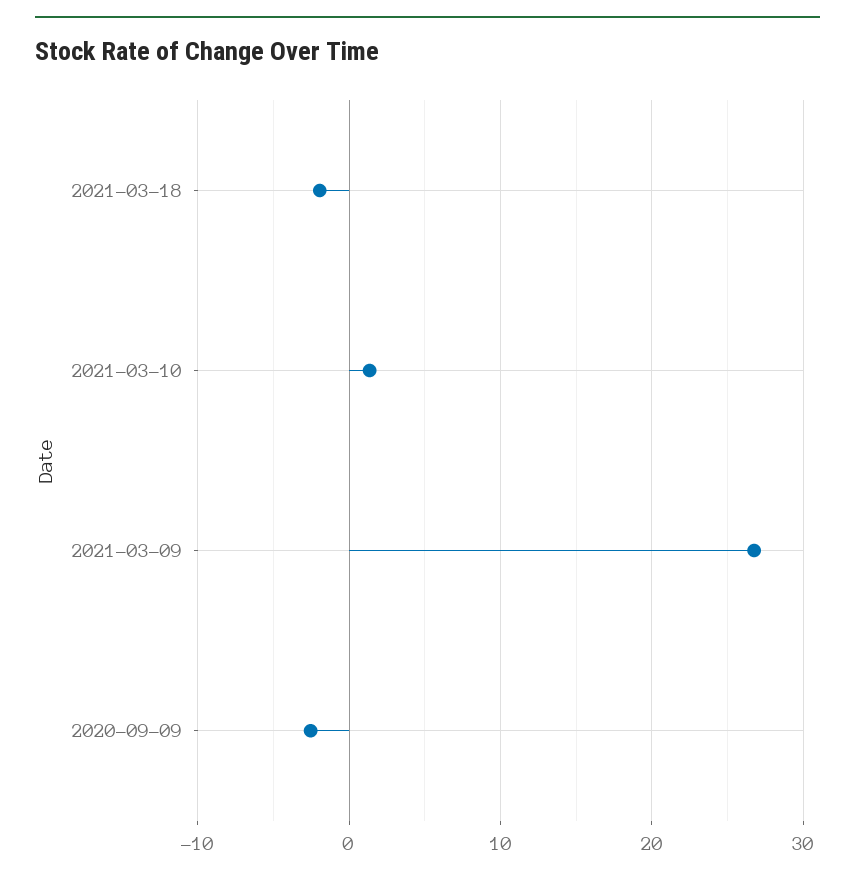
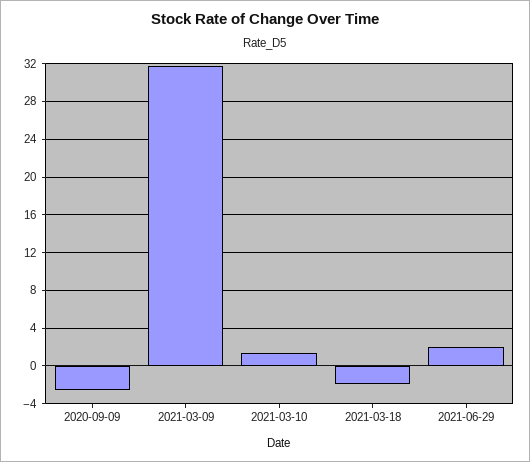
2021-03-09: 27 -> 32
2021-06-29: none -> 2

